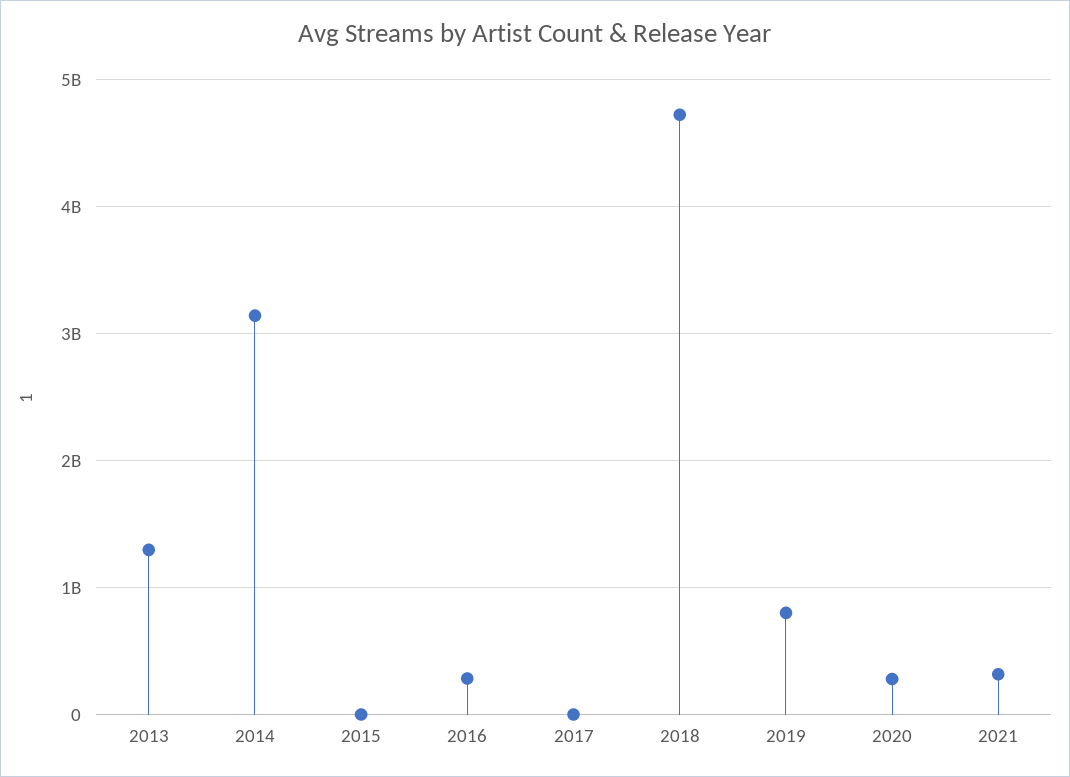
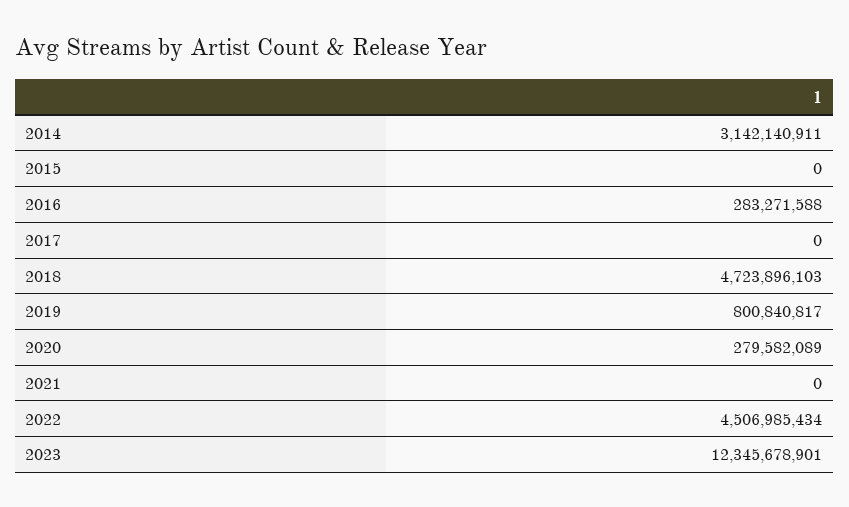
2013: 1300000000 -> none
2021: 300000000 -> 0
2022: none -> 4506985434
2023: none -> 12345678901

